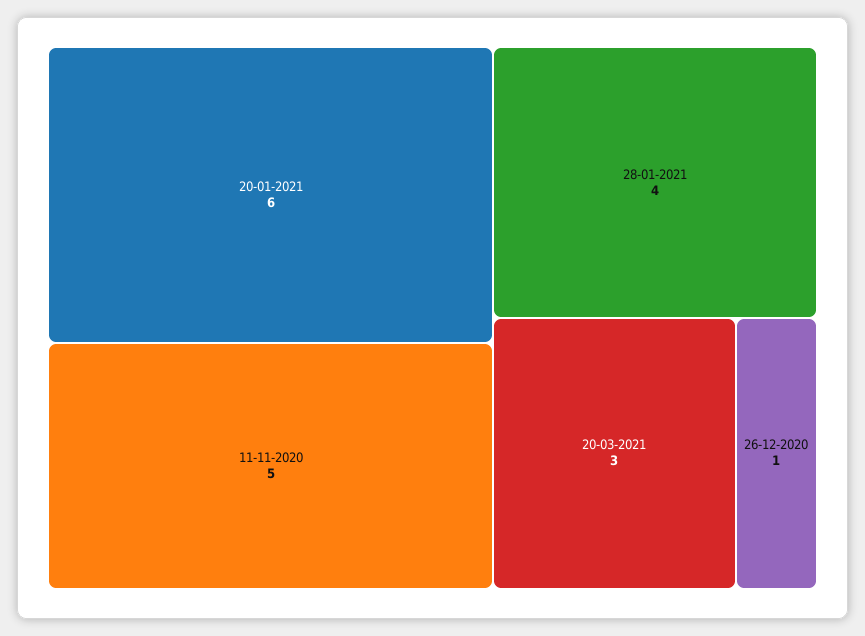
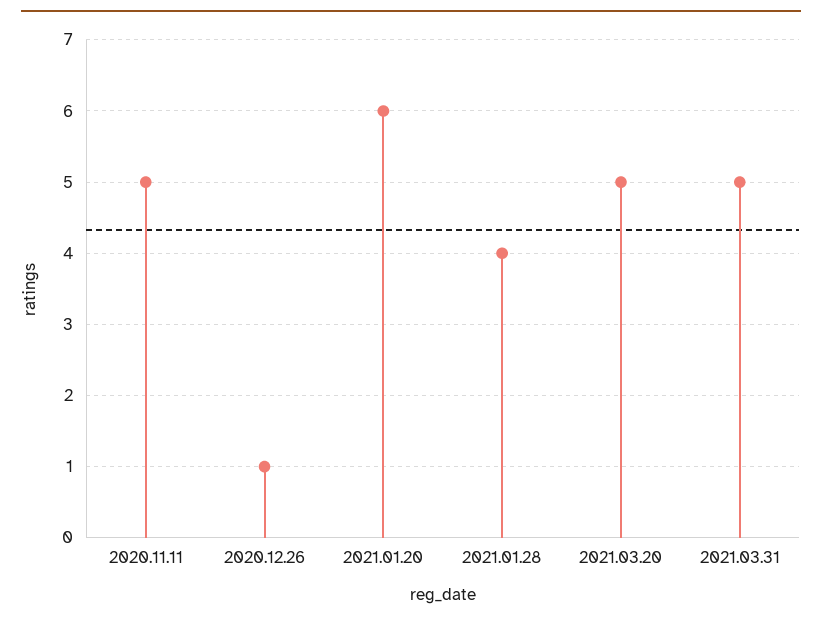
20-03-2021: 3 -> 5
2021.03.31: none -> 5

